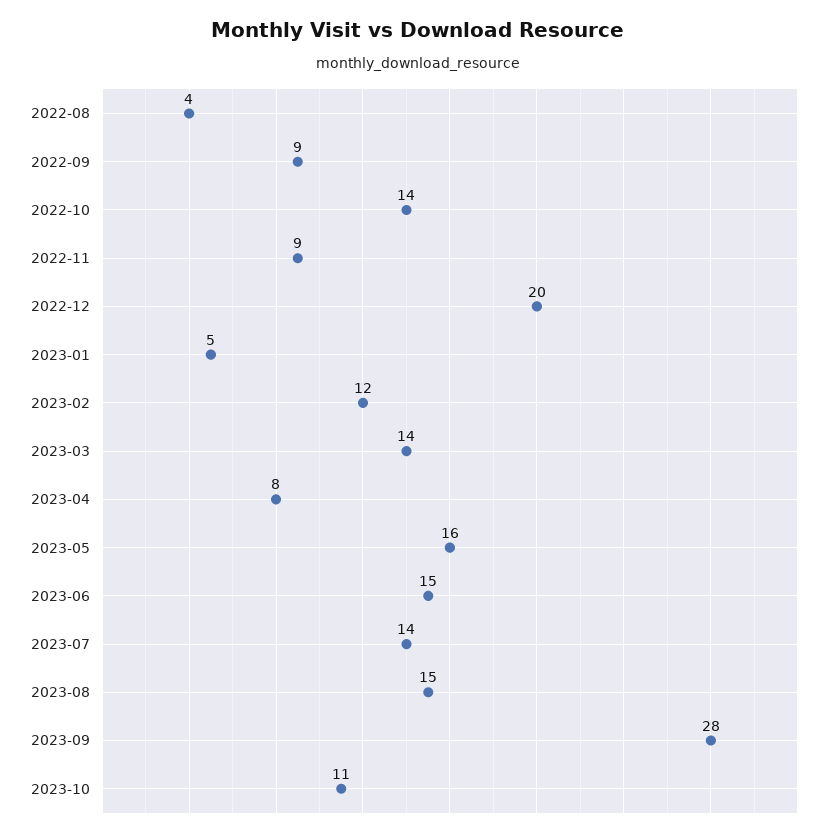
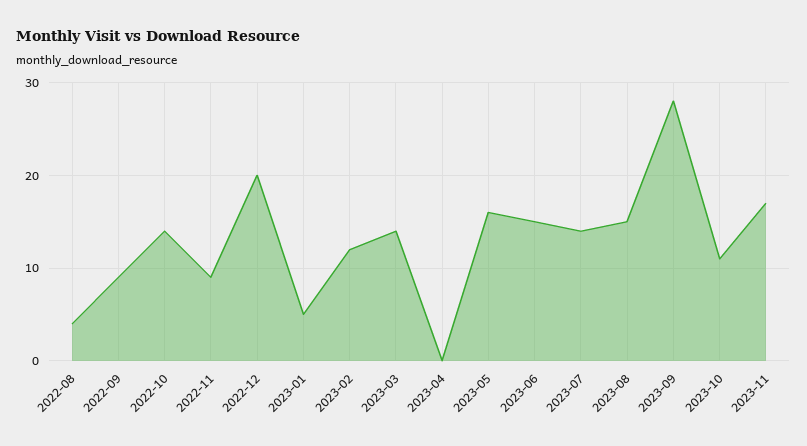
2023-04: 8 -> 0
2023-11: none -> 17

